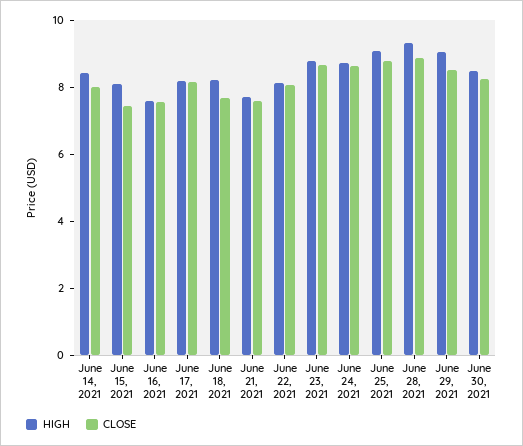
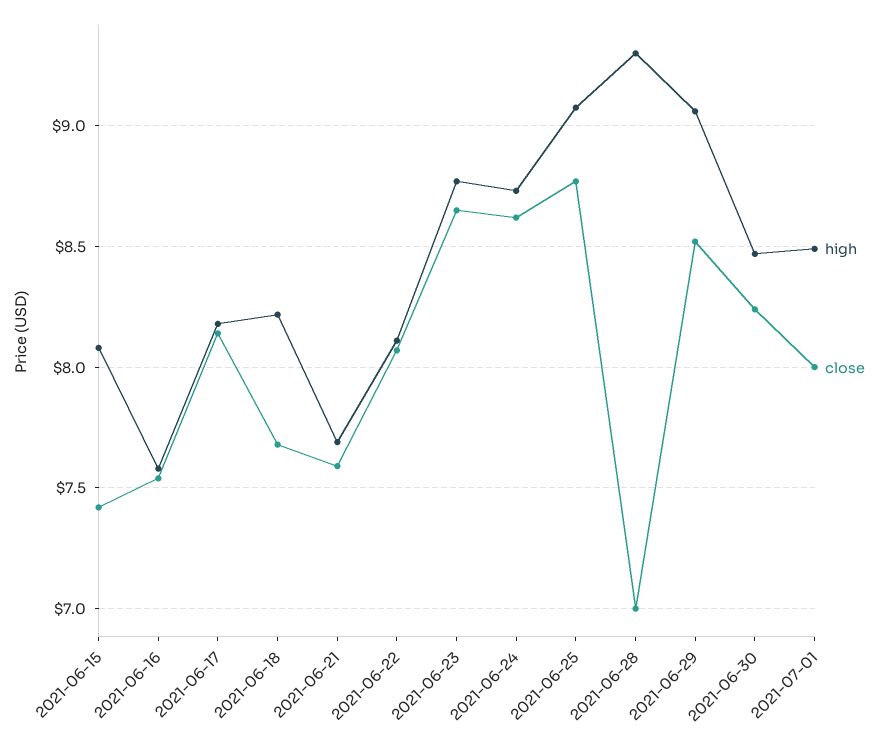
HIGH, June 14, 2021: 8.5 -> none
CLOSE, June 14, 2021: 8 -> none
CLOSE, June 28, 2021: 9 -> 7
HIGH, 2021-07-01: none -> 8.5
CLOSE, 2021-07-01: none -> 8

